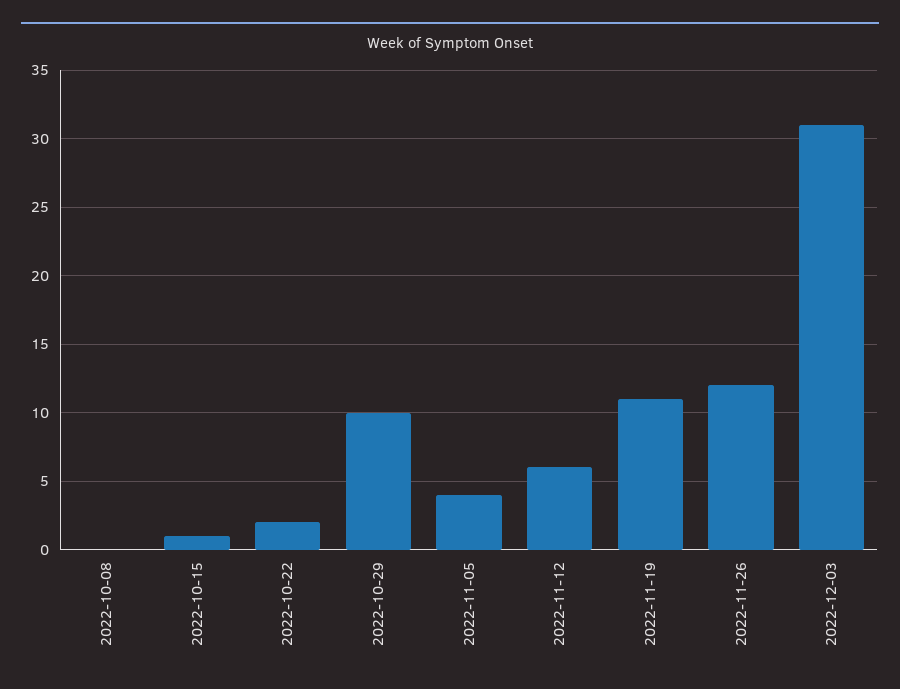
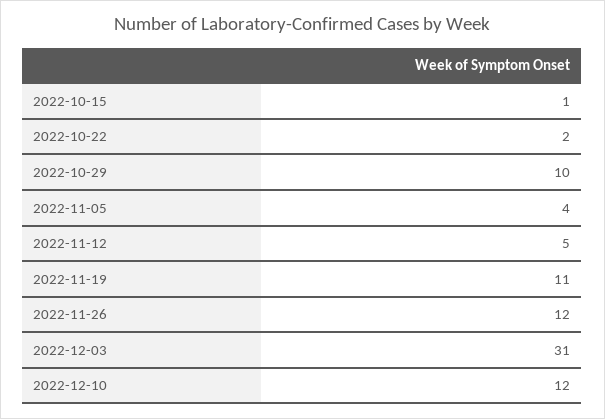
2022-10-08: 0 -> none
2022-11-12: 6 -> 5
2022-12-10: none -> 12

